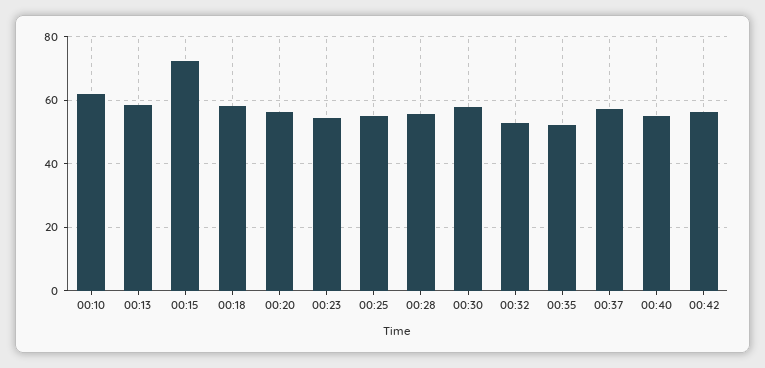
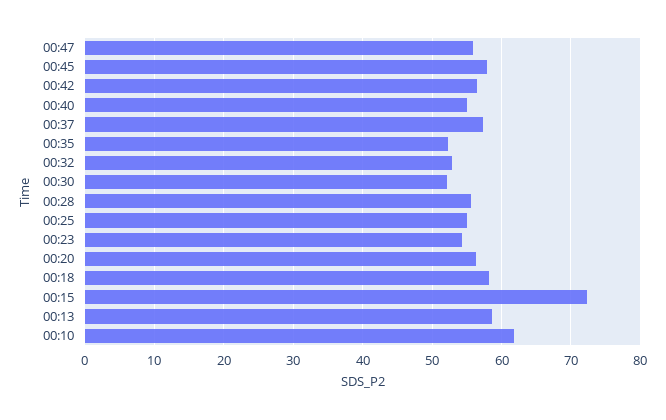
00:30: 58 -> 52
00:47: none -> 56
00:45: none -> 58

